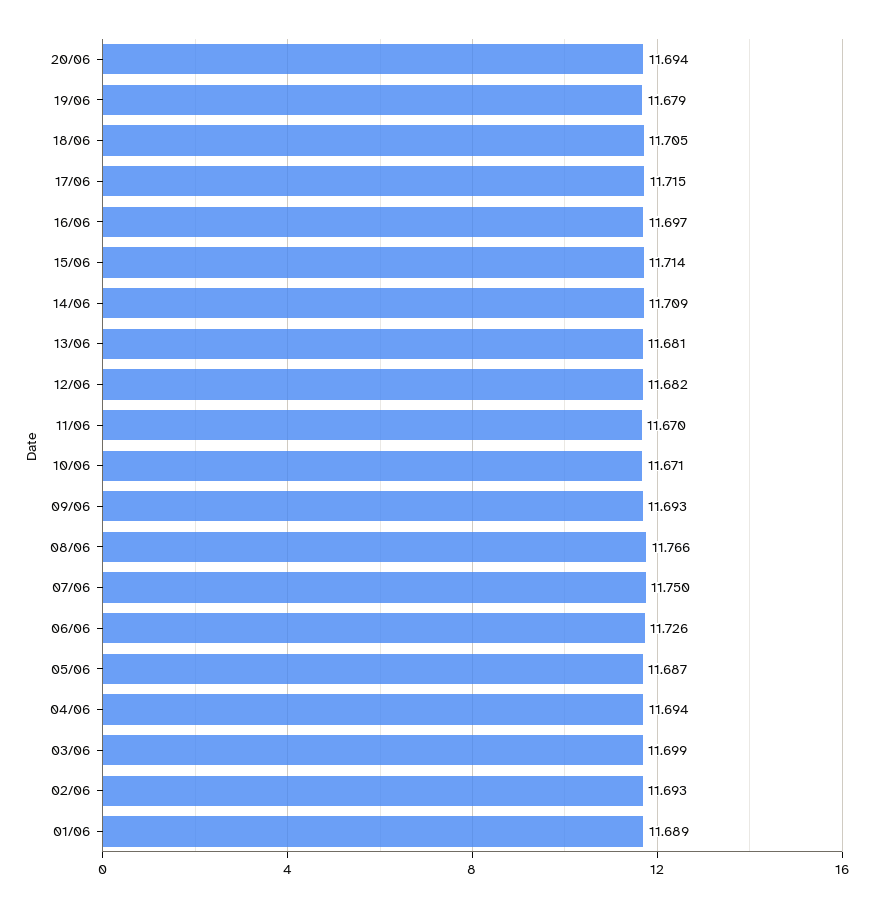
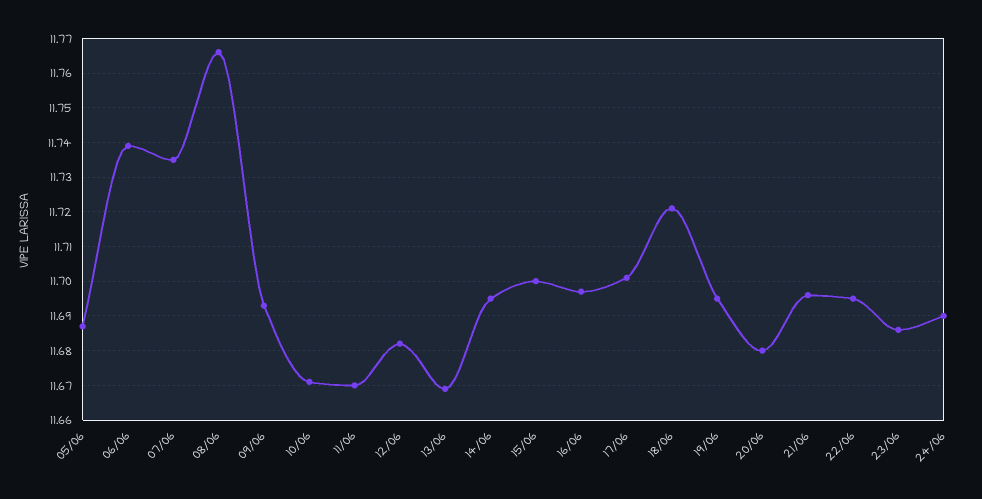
20/06: 11.694 -> 11.68
19/06: 11.679 -> 11.695
18/06: 11.705 -> 11.72
17/06: 11.715 -> 11.7
15/06: 11.714 -> 11.7
14/06: 11.709 -> 11.695
13/06: 11.681 -> 11.67
07/06: 11.75 -> 11.735
06/06: 11.726 -> 11.74
04/06: 11.694 -> none
03/06: 11.699 -> none
02/06: 11.693 -> none
01/06: 11.689 -> none
21/06: none -> 11.695
22/06: none -> 11.695
23/06: none -> 11.685
24/06: none -> 11.69

